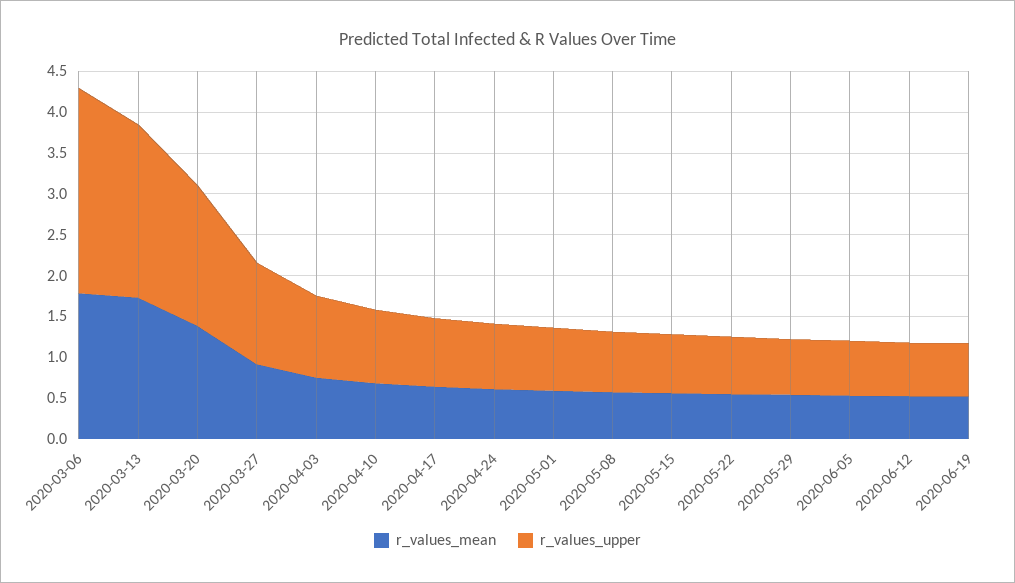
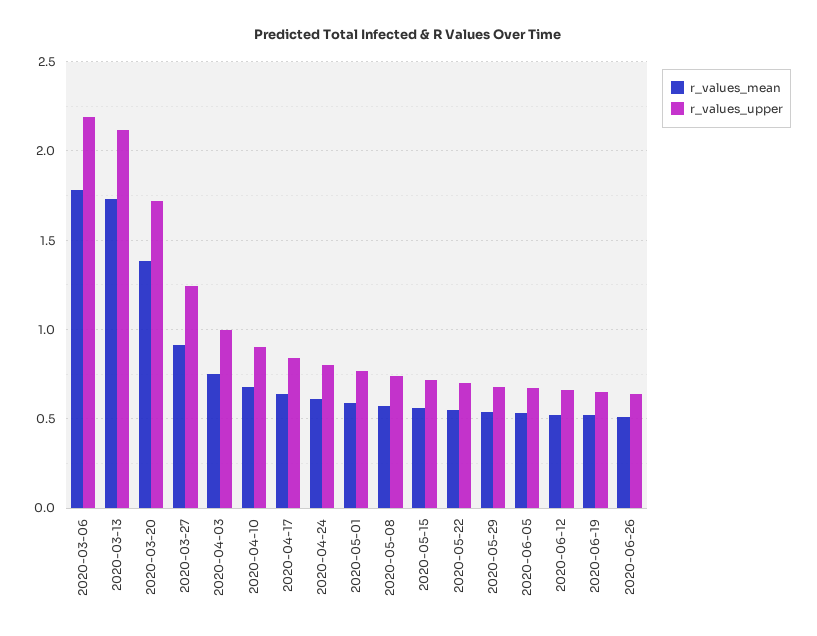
r_values_upper, 2020-03-06: 2.5 -> 2.2
r_values_mean, 2020-06-26: none -> 0.5
r_values_upper, 2020-06-26: none -> 0.65

